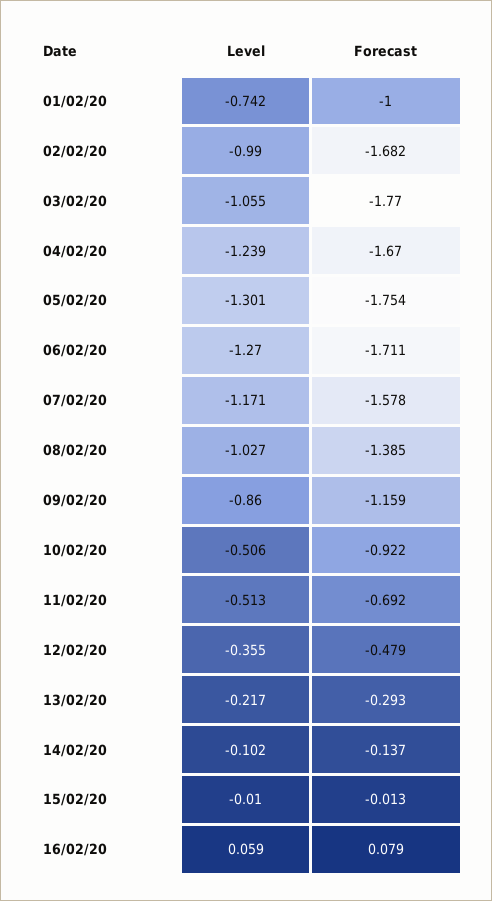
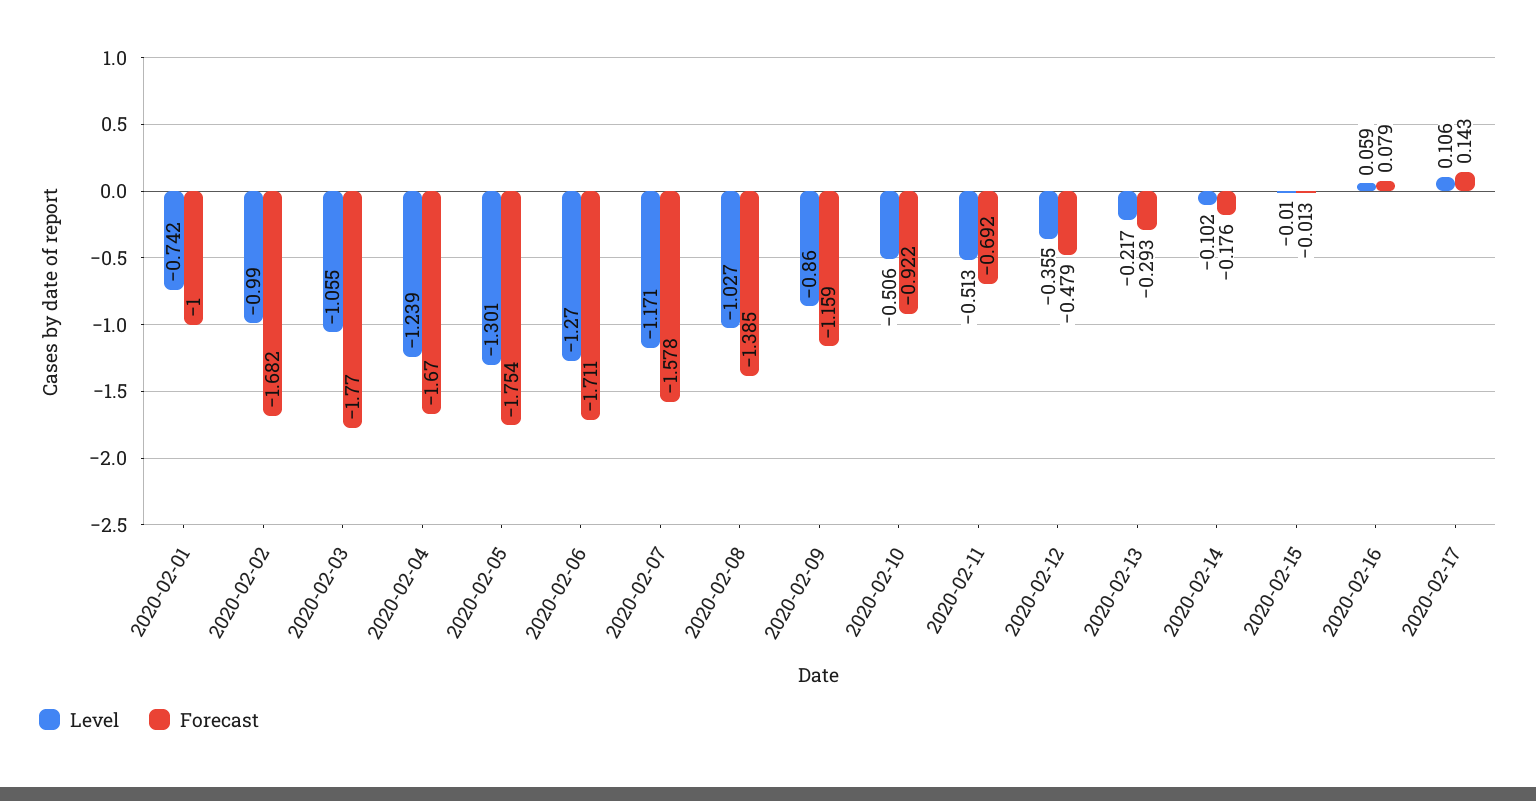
Forecast, 14/02/20: -0.137 -> -0.176
Level, 2020-02-17: none -> 0.106
Forecast, 2020-02-17: none -> 0.143

